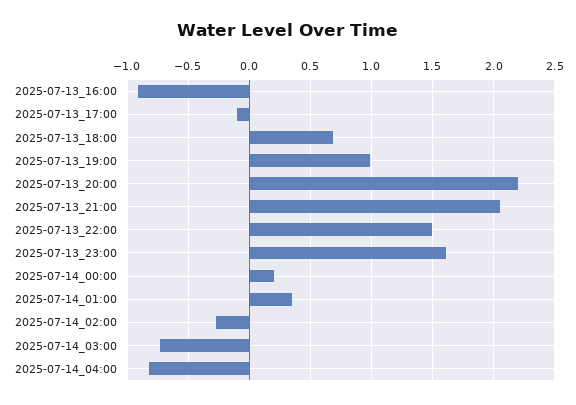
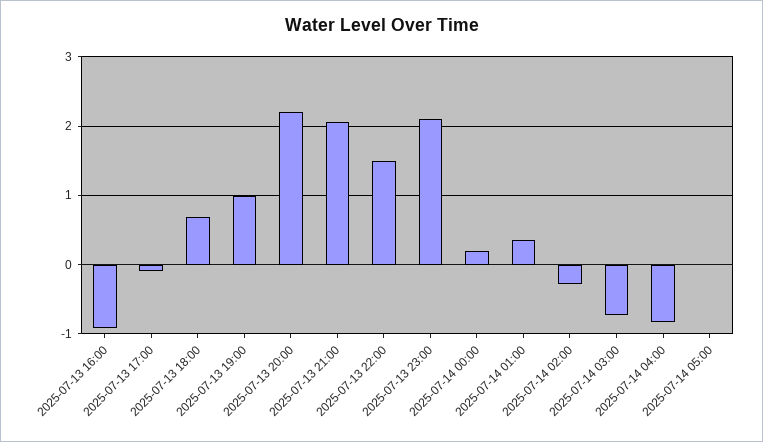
2025-07-13_23:00: 1.6 -> 2.1
2025-07-14 05:00: none -> 0

